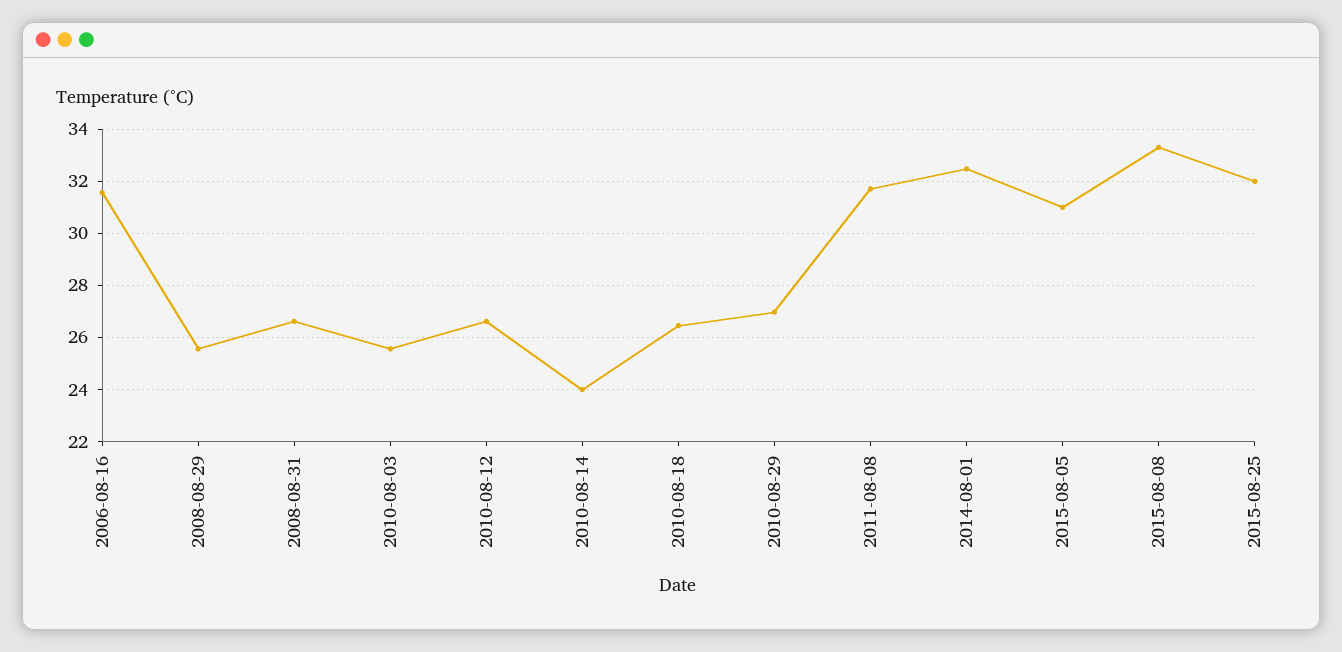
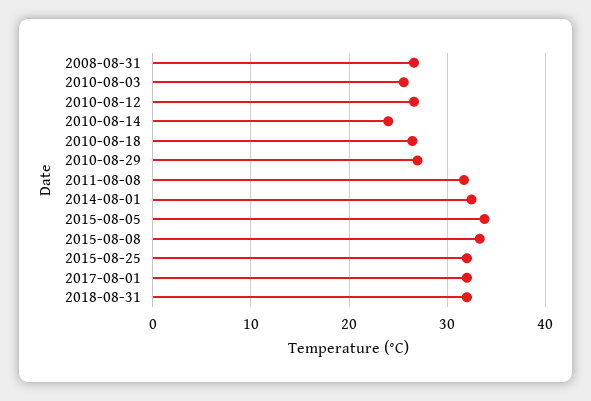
2006-08-16: 31.5 -> none
2008-08-29: 25.5 -> none
2015-08-05: 31 -> 34
2017-08-01: none -> 32
2018-08-31: none -> 32

